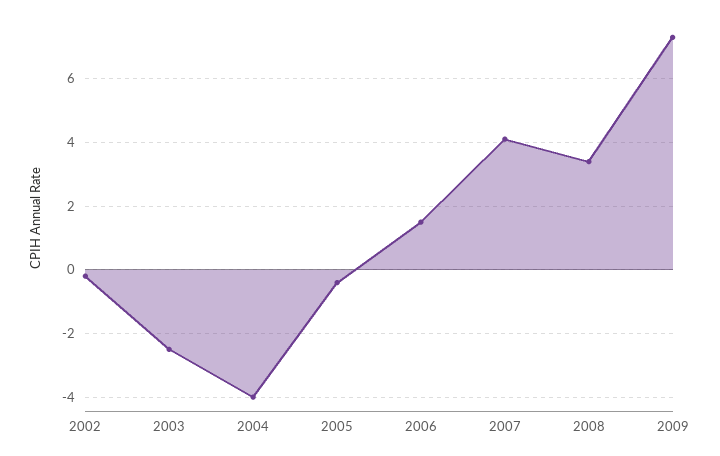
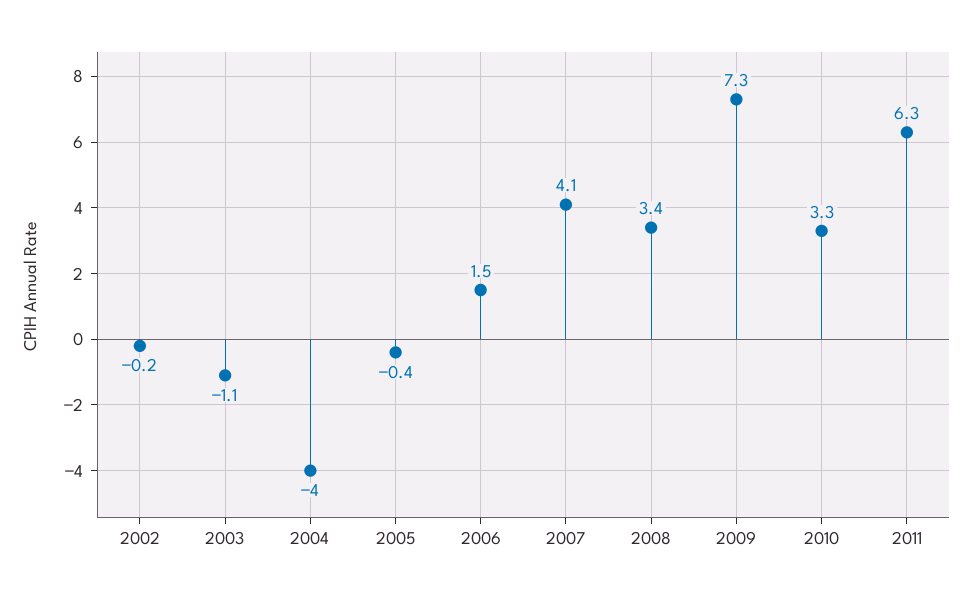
2003: -2.5 -> -1.1
2010: none -> 3.3
2011: none -> 6.3

